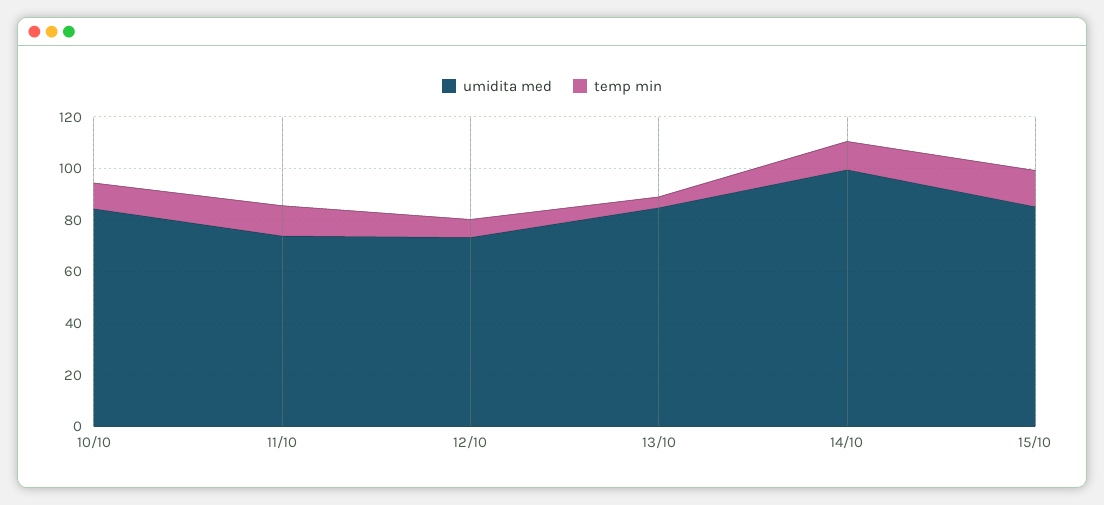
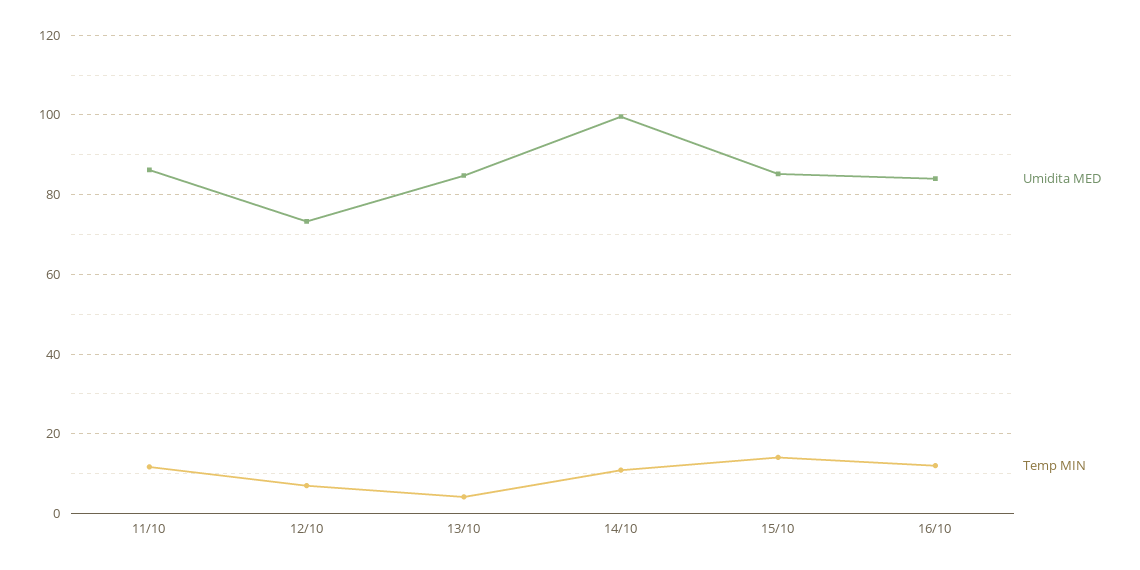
umidita med, 10/10: 85 -> none
temp min, 10/10: 10 -> none
umidita med, 11/10: 75 -> 86
umidita med, 16/10: none -> 84
temp min, 16/10: none -> 12

